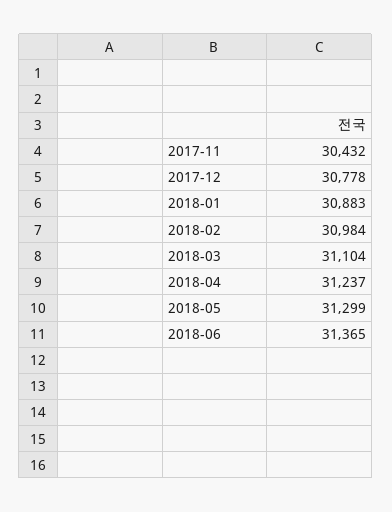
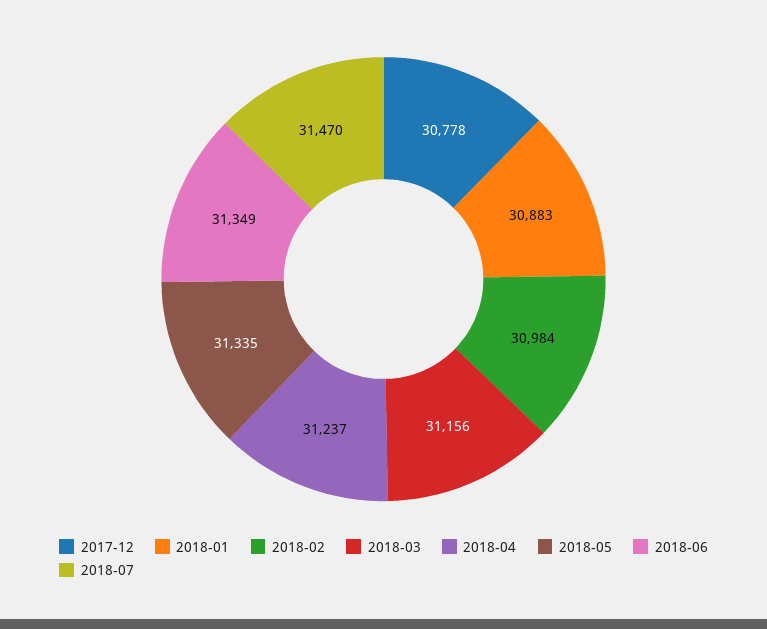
2017-11: 30432 -> none
2018-03: 31104 -> 31156
2018-05: 31299 -> 31335
2018-06: 31365 -> 31349
2018-07: none -> 31470

